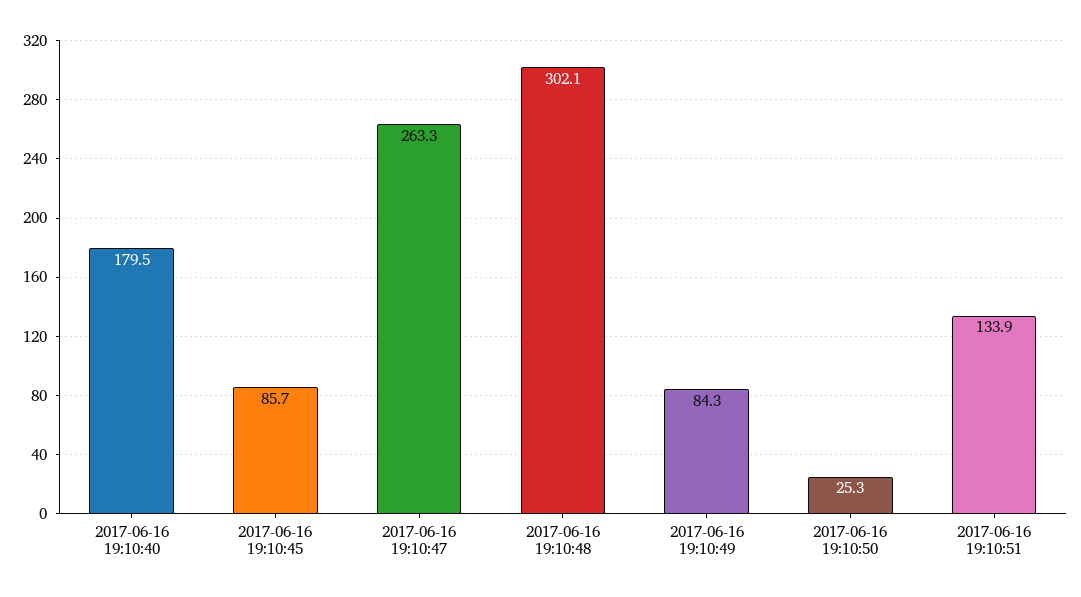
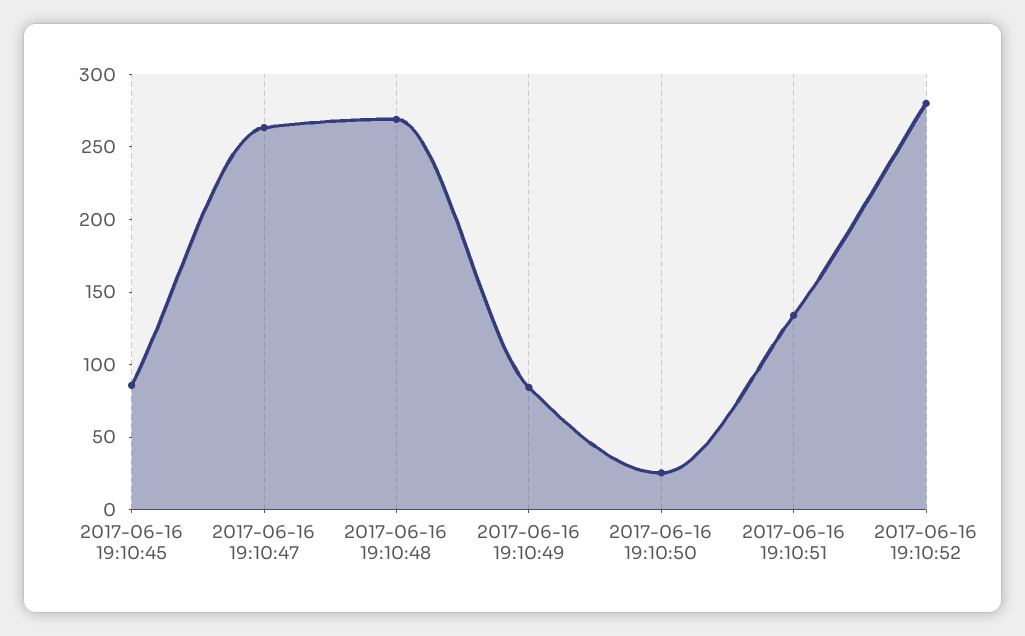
2017-06-16 19:10:40: 179.5 -> none
2017-06-16 19:10:48: 302.1 -> 270
2017-06-16 19:10:52: none -> 280

